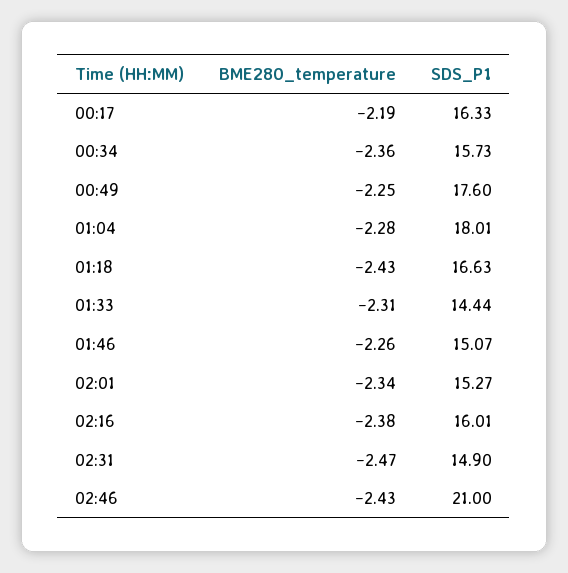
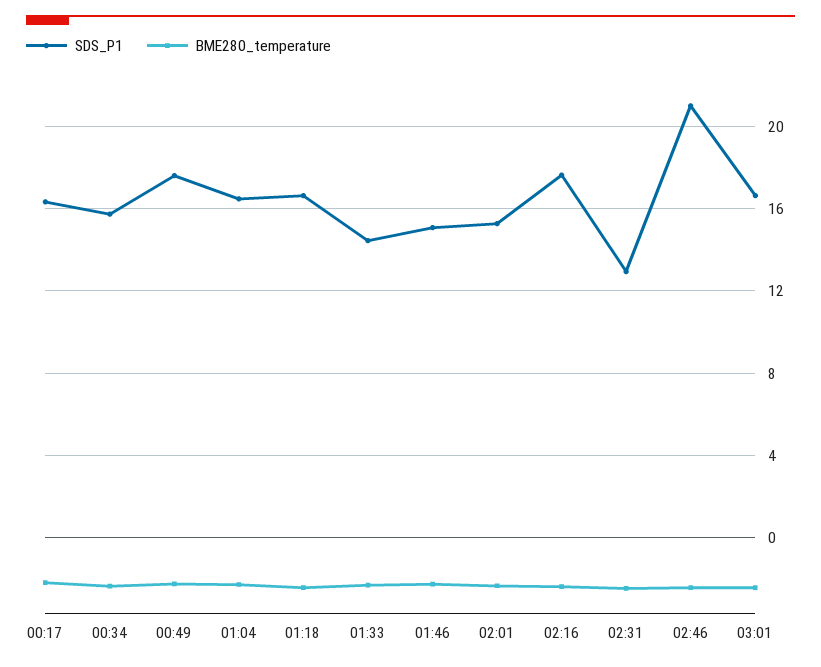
SDS_P1, 01:04: 18.01 -> 16.5
SDS_P1, 02:16: 16.01 -> 17.5
SDS_P1, 02:31: 14.9 -> 13
SDS_P1, 03:01: none -> 16.5
BME280_temperature, 03:01: none -> -2.5

